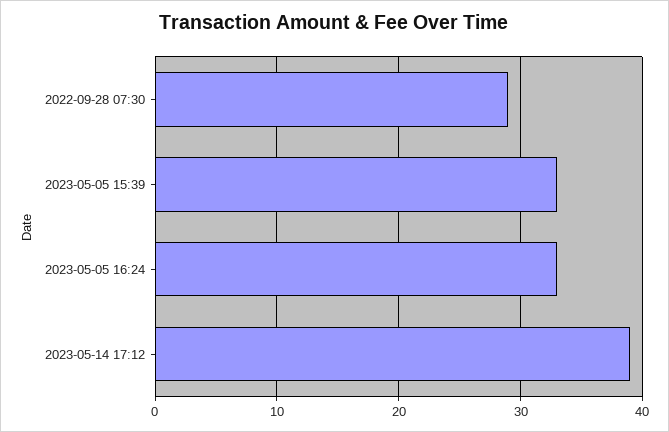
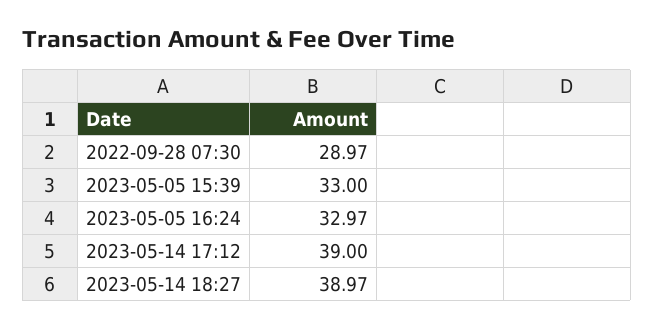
2023-05-14 18:27: none -> 38.97

